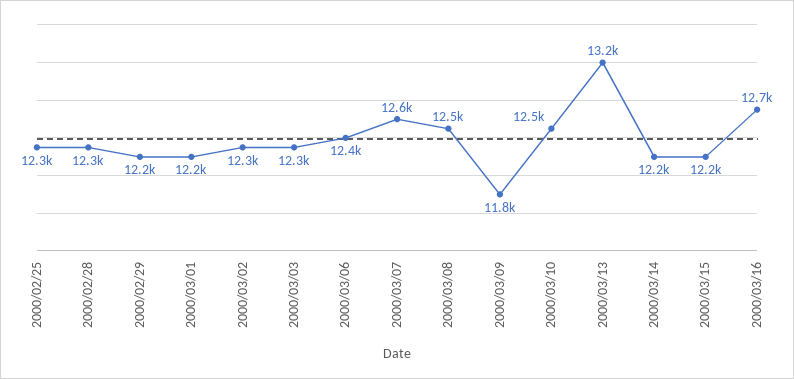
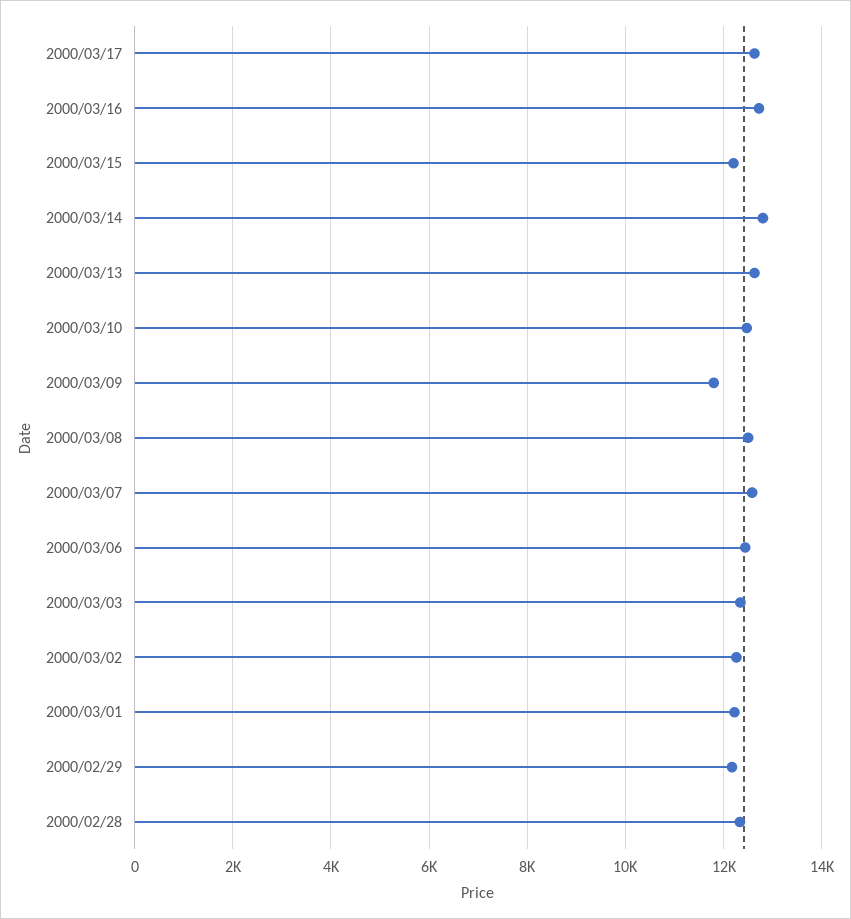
2000/02/25: 12300 -> none
2000/03/13: 13200 -> 12600
2000/03/14: 12200 -> 12800
2000/03/17: none -> 12600

